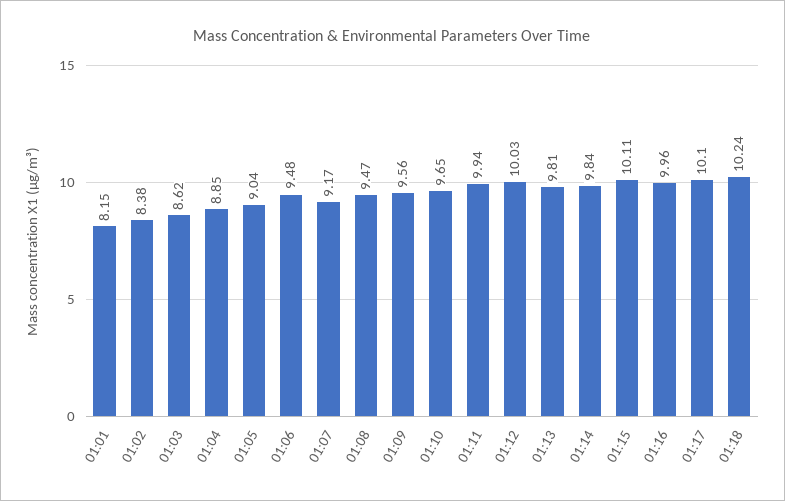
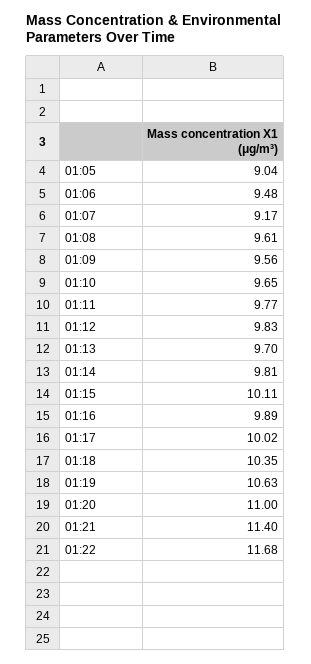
01:01: 8.15 -> none
01:02: 8.38 -> none
01:03: 8.62 -> none
01:04: 8.85 -> none
01:08: 9.47 -> 9.61
01:11: 9.94 -> 9.77
01:12: 10.03 -> 9.83
01:13: 9.81 -> 9.7
01:14: 9.84 -> 9.81
01:16: 9.96 -> 9.89
01:17: 10.1 -> 10.02
01:18: 10.24 -> 10.35
01:19: none -> 10.63
01:20: none -> 11
01:21: none -> 11.4
01:22: none -> 11.68

